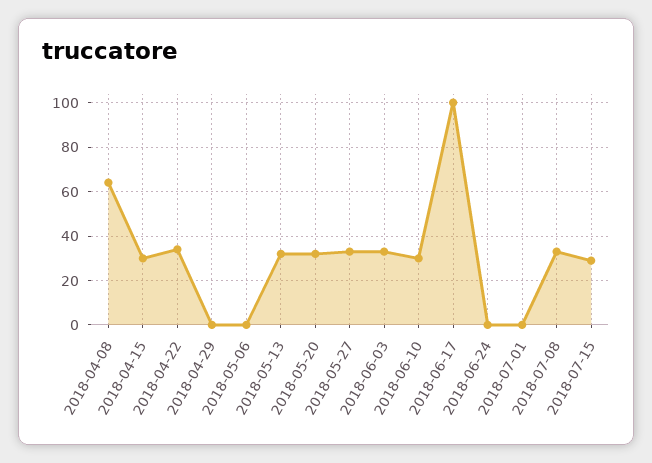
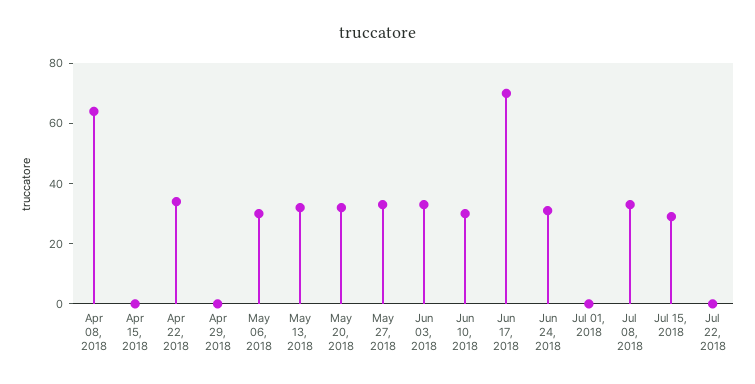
2018-04-15: 30 -> 0
2018-05-06: 0 -> 30
2018-06-17: 100 -> 70
2018-06-24: 0 -> 30
Jul 22, 2018: none -> 0

